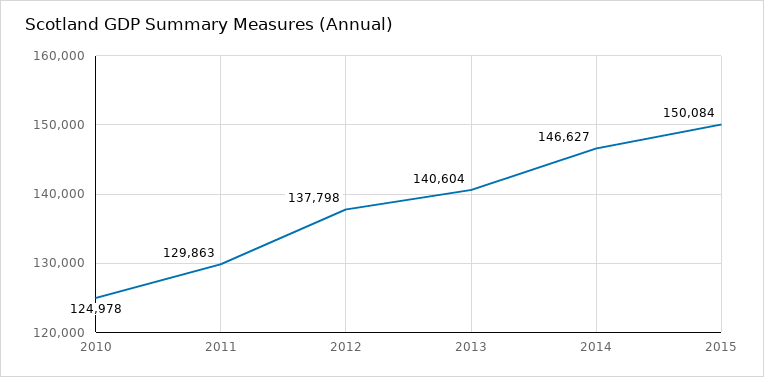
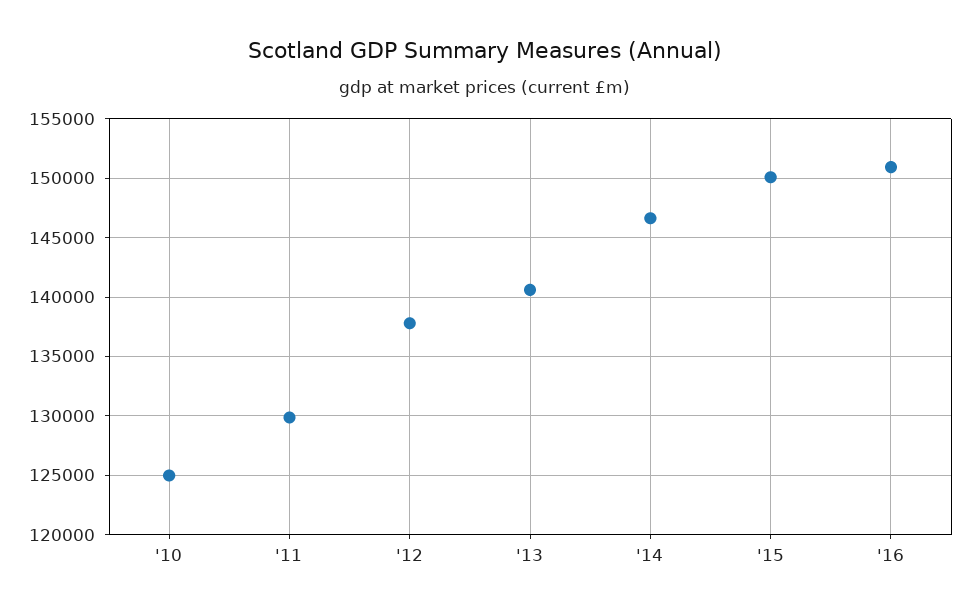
'16: none -> 151000

